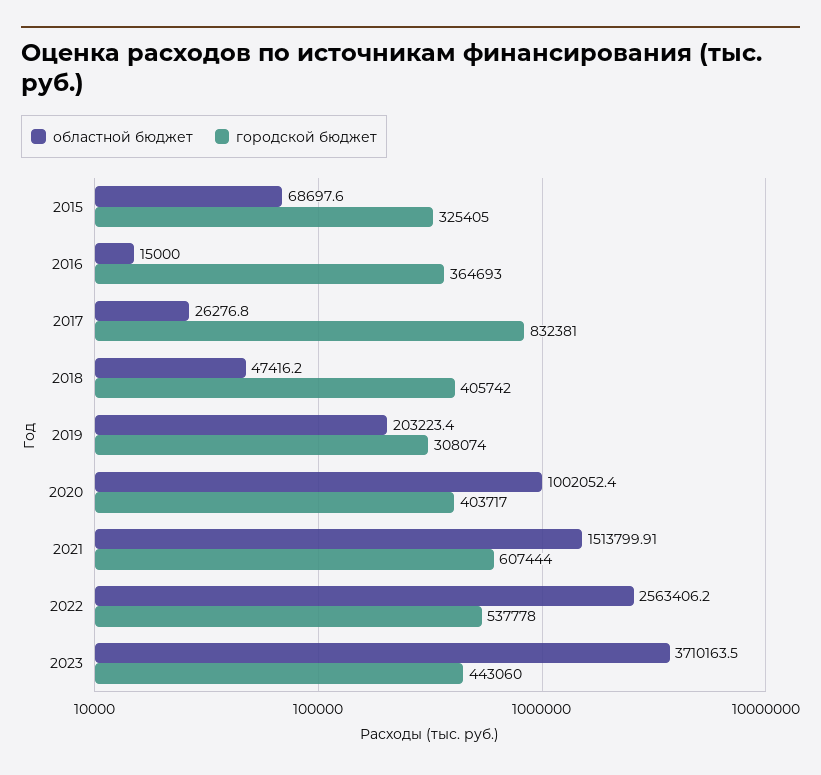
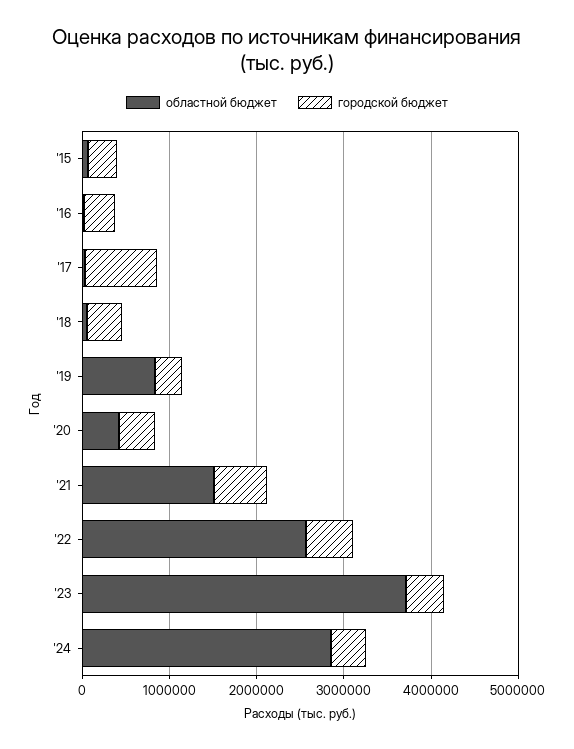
областной бюджет, 2019: 203223.4 -> 800000
областной бюджет, 2020: 1002052.4 -> 400000
областной бюджет, '24: none -> 2800000
городской бюджет, '24: none -> 400000

